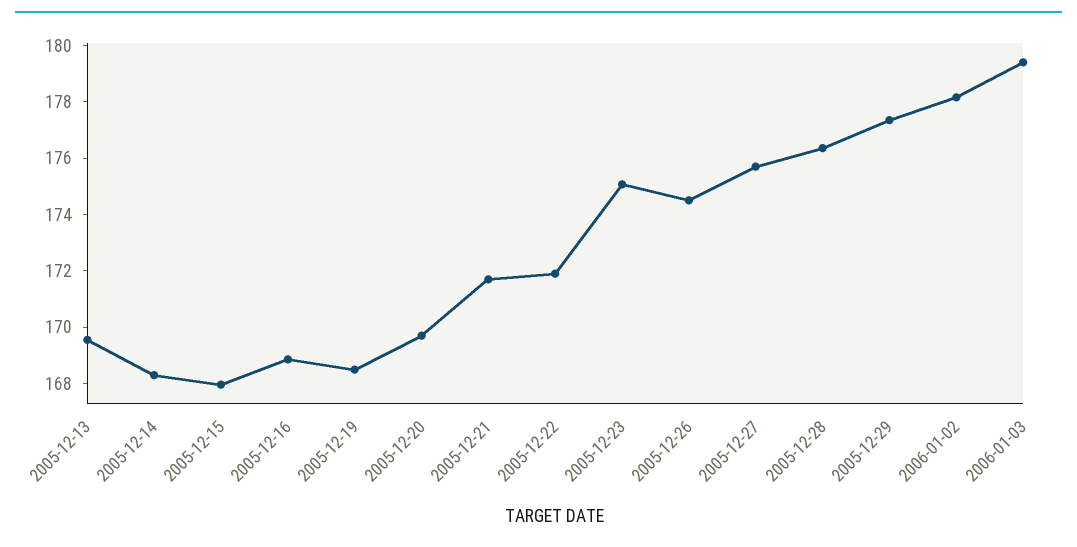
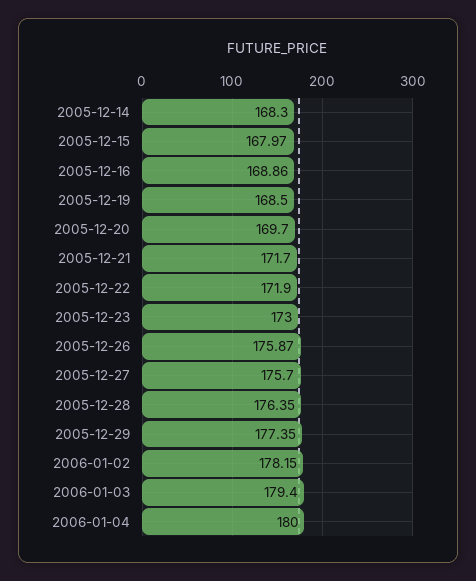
2005-12-13: 169.5 -> none
2005-12-23: 175 -> 173
2005-12-26: 174.5 -> 175.87
2006-01-04: none -> 180

